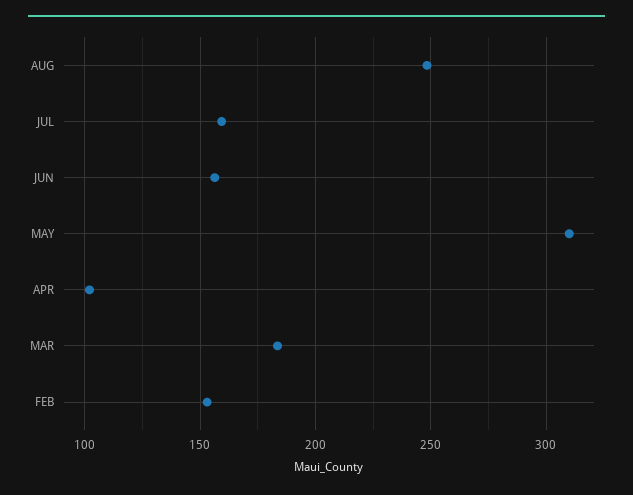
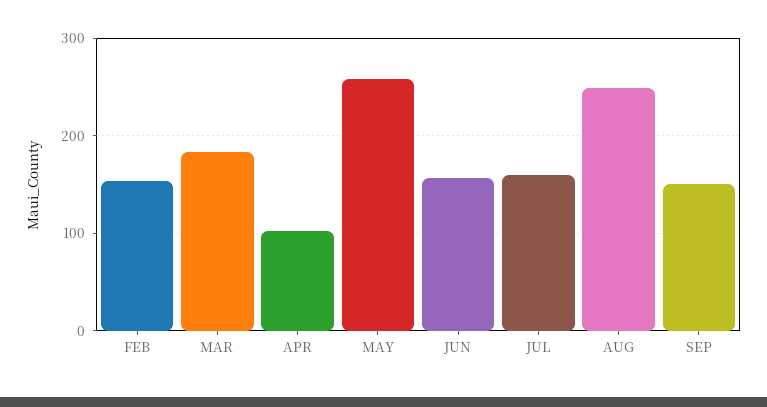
MAY: 310 -> 260
SEP: none -> 150

